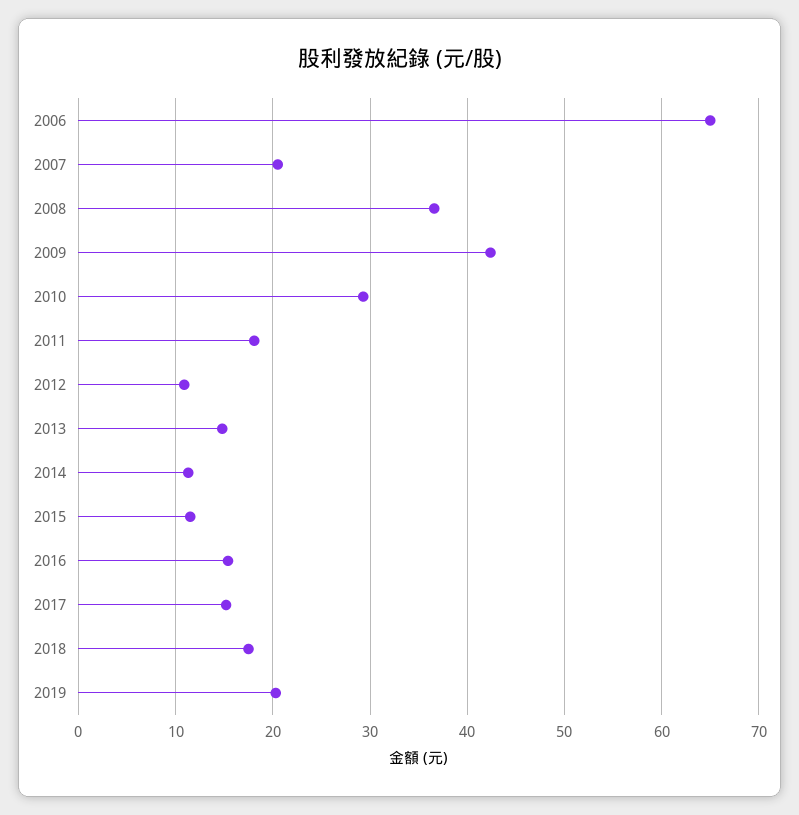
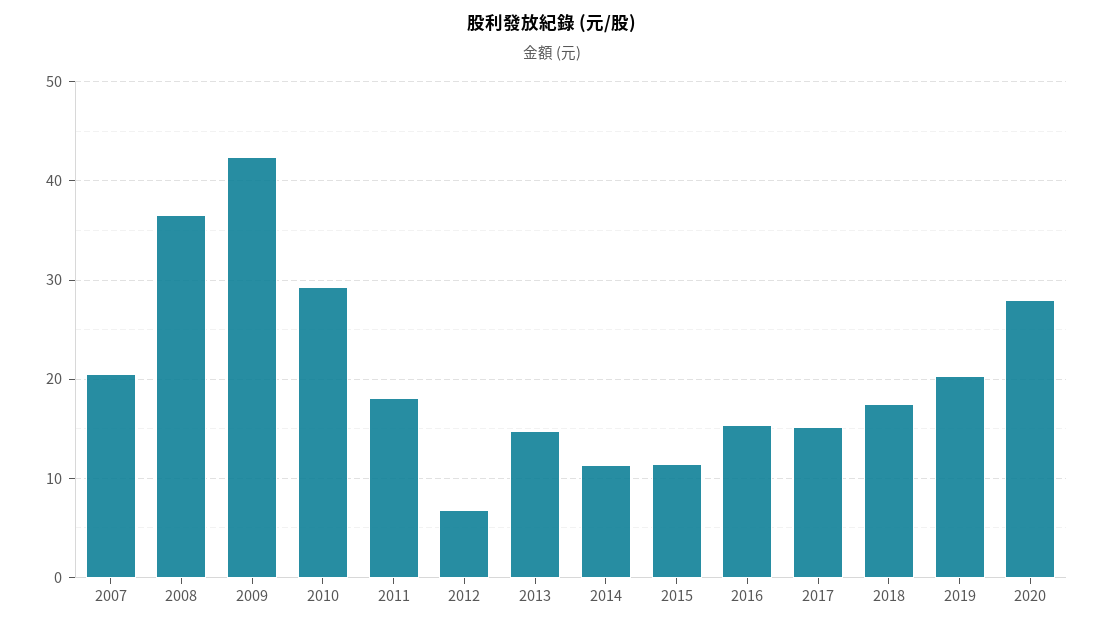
2006: 65 -> none
2012: 11 -> 7
2020: none -> 28

